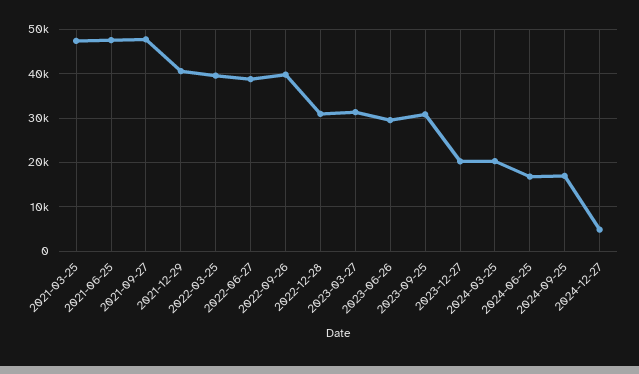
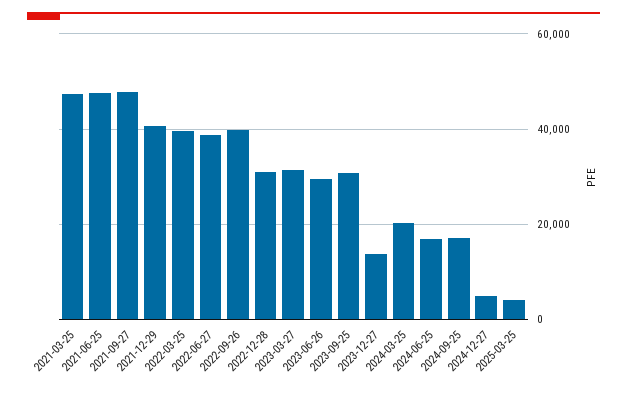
2023-12-27: 20000 -> 14000
2025-03-25: none -> 4000

